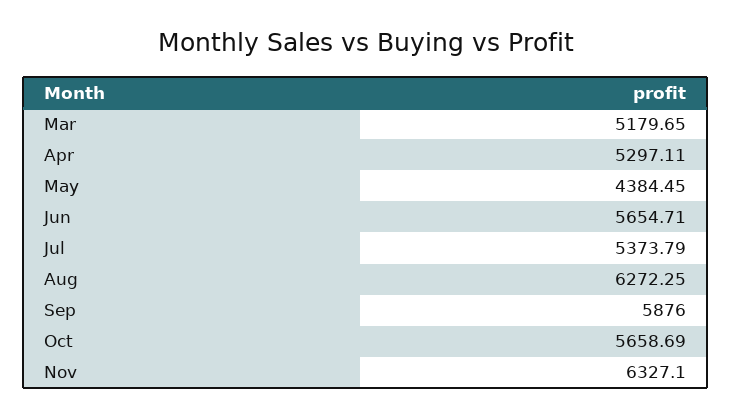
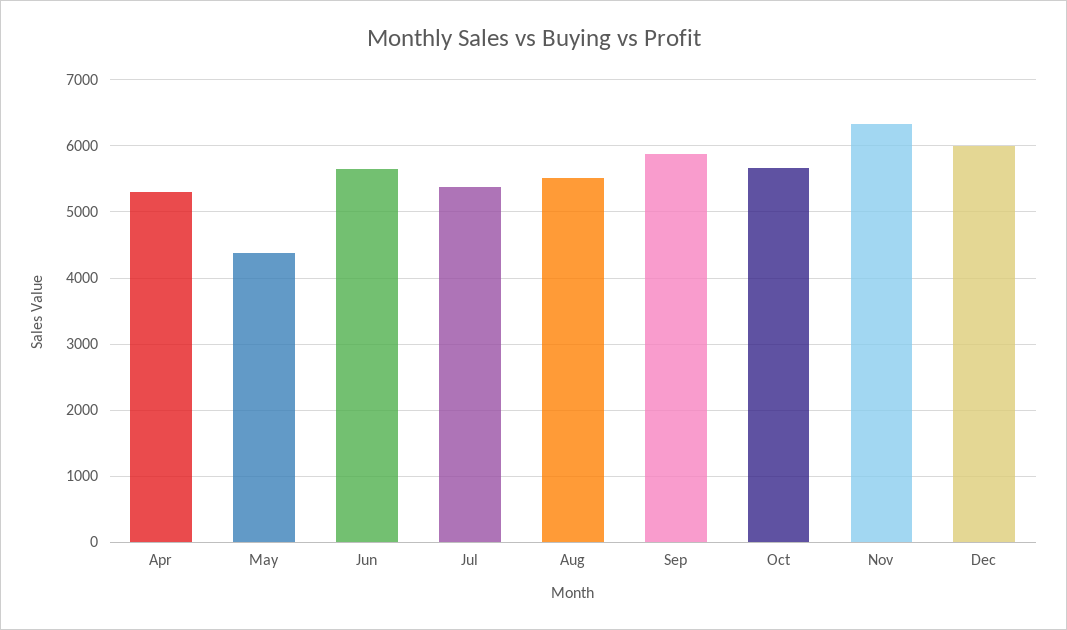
Mar: 5179.65 -> none
Aug: 6272.25 -> 5500
Dec: none -> 6000

